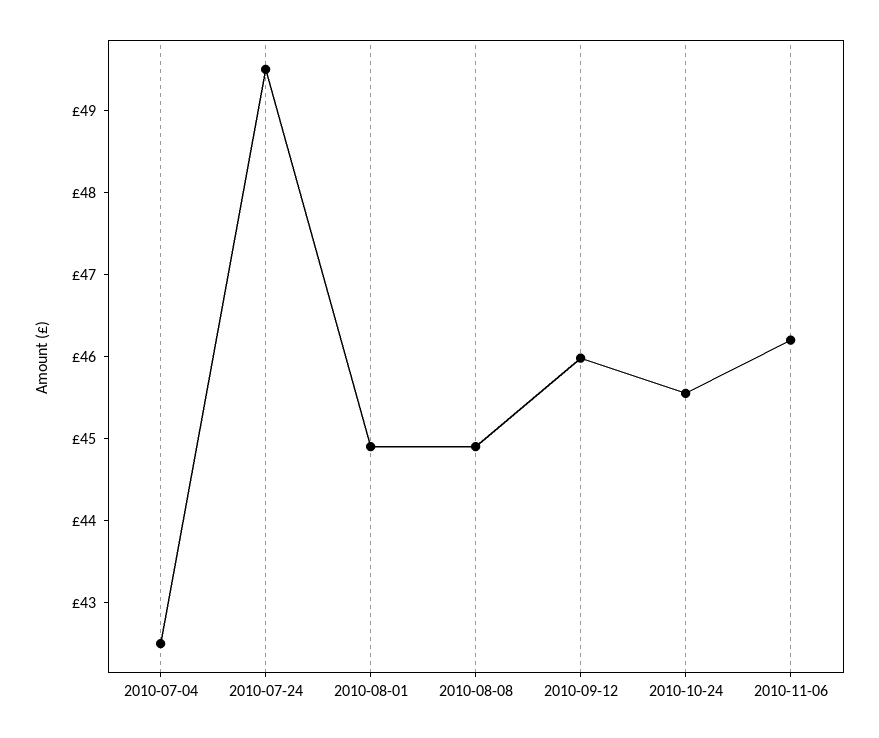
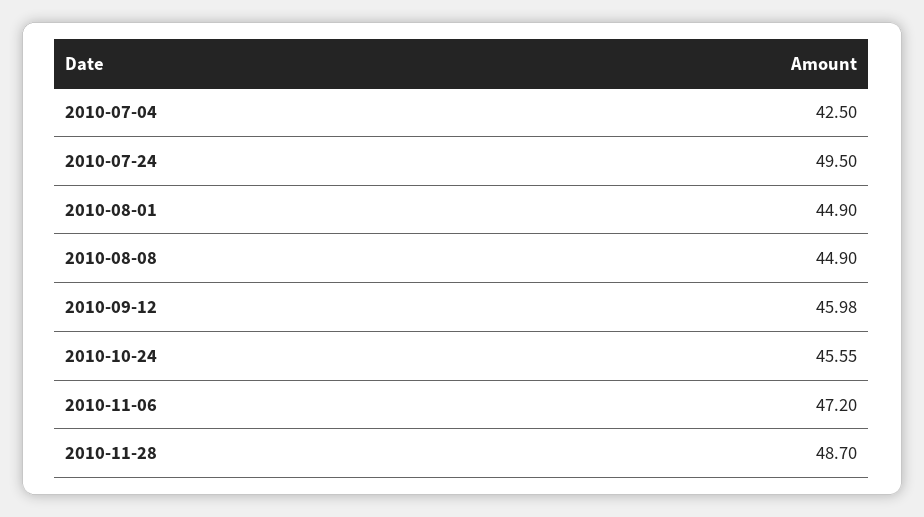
2010-11-06: 46.2 -> 47.2
2010-11-28: none -> 48.7

